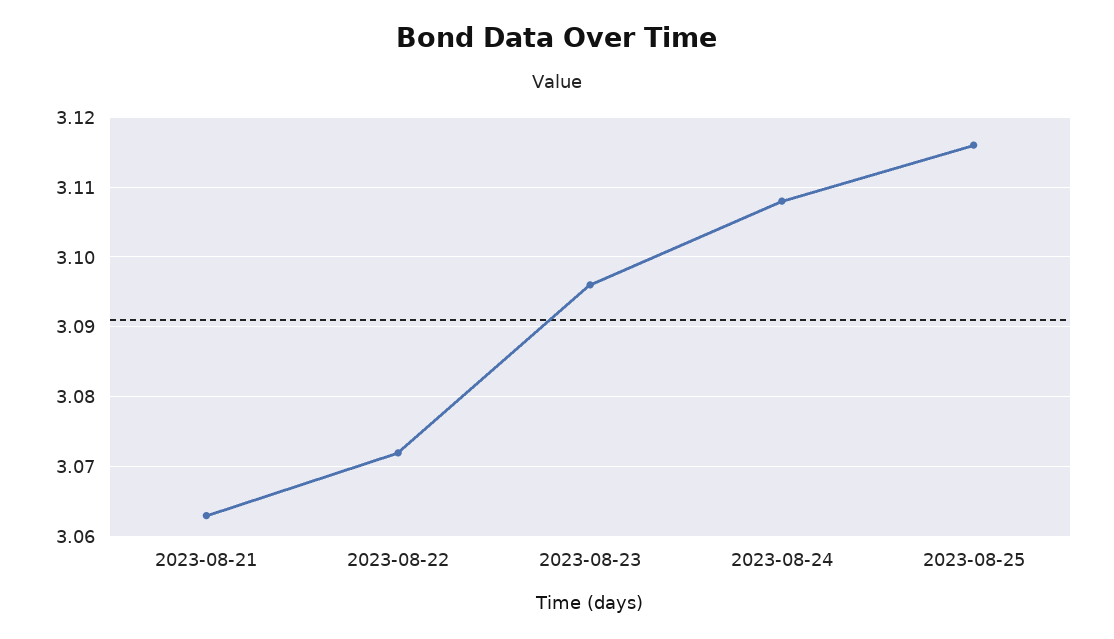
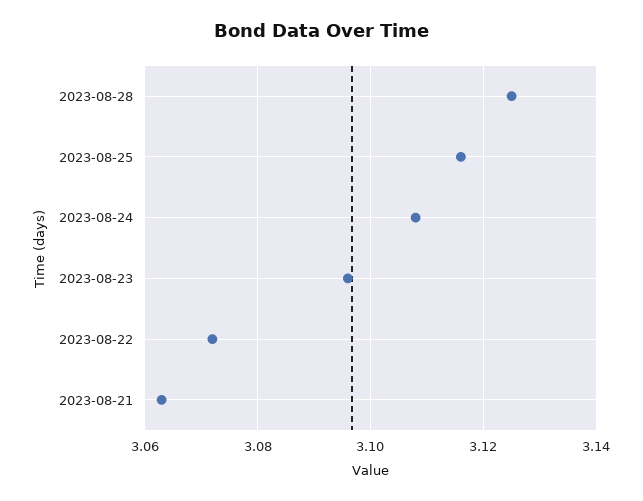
2023-08-28: none -> 3.125

